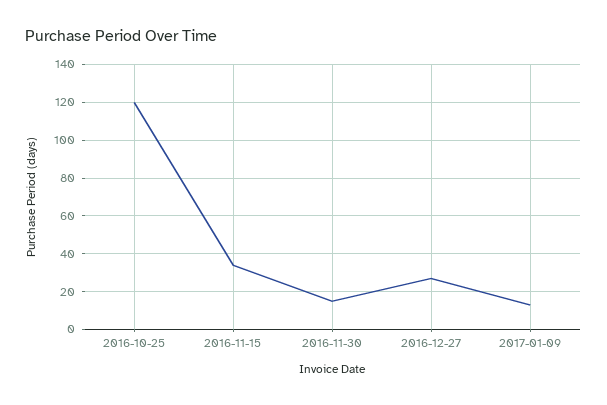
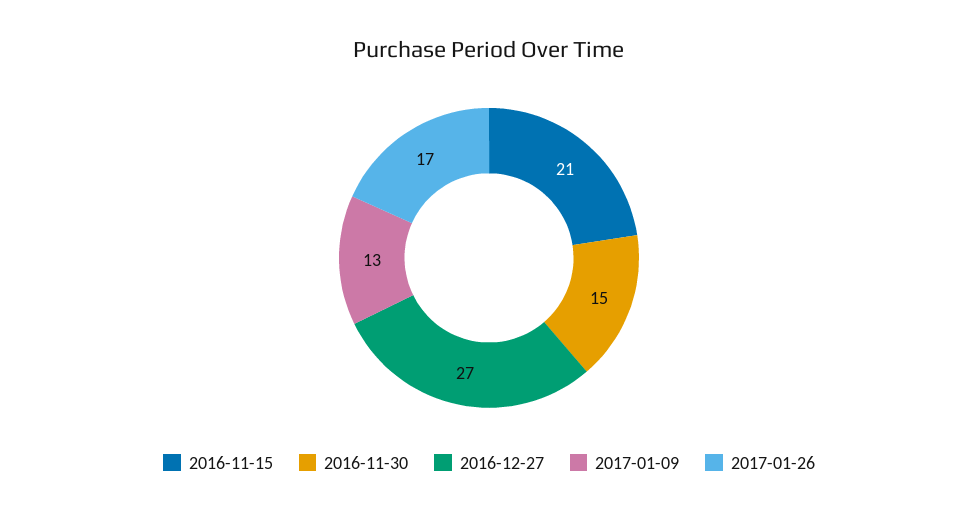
2016-10-25: 120 -> none
2016-11-15: 35 -> 21
2017-01-26: none -> 17

